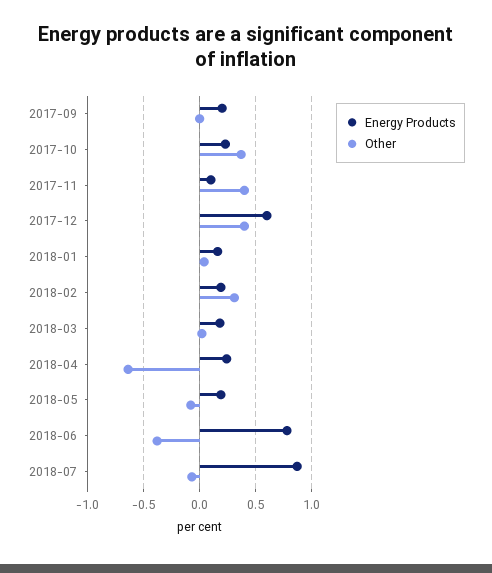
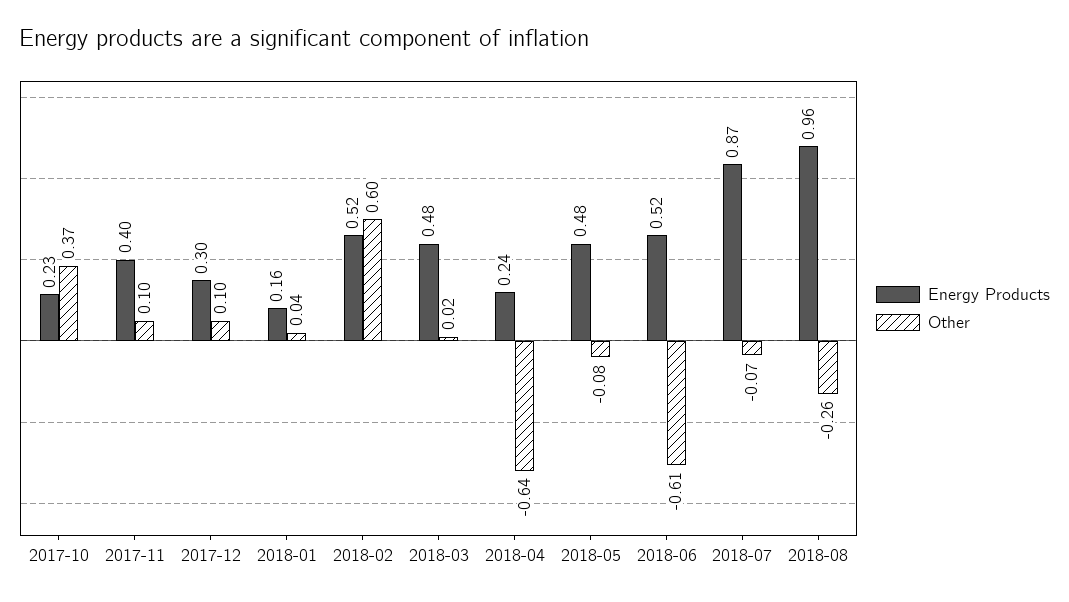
Energy Products, 2017-09: 0.2 -> none
Other, 2017-09: 0 -> none
Energy Products, 2017-11: 0.1 -> 0.4
Other, 2017-11: 0.4 -> 0.1
Energy Products, 2017-12: 0.6 -> 0.3
Other, 2017-12: 0.4 -> 0.1
Energy Products, 2018-02: 0.2 -> 0.52
Other, 2018-02: 0.3 -> 0.6
Energy Products, 2018-03: 0.2 -> 0.48
Energy Products, 2018-05: 0.2 -> 0.48
Energy Products, 2018-06: 0.8 -> 0.52
Other, 2018-06: -0.4 -> -0.61
Energy Products, 2018-08: none -> 0.96
Other, 2018-08: none -> -0.26

